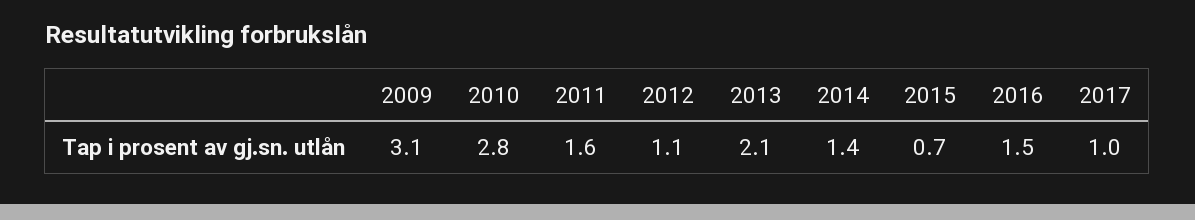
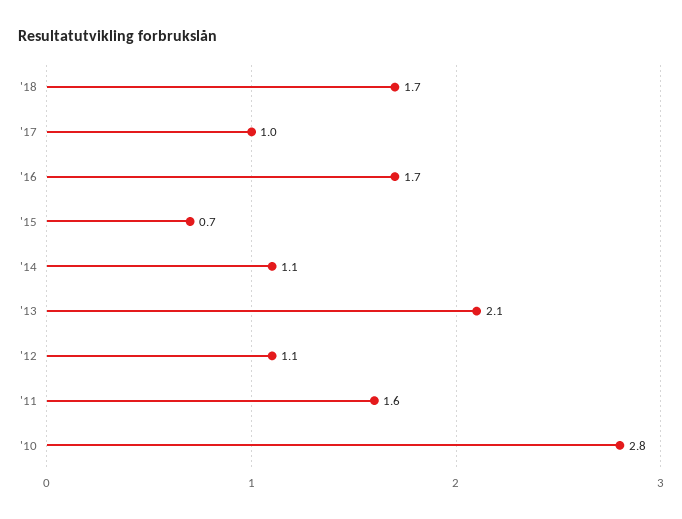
2009: 3.1 -> none
2014: 1.4 -> 1.1
2016: 1.5 -> 1.7
'18: none -> 1.7

